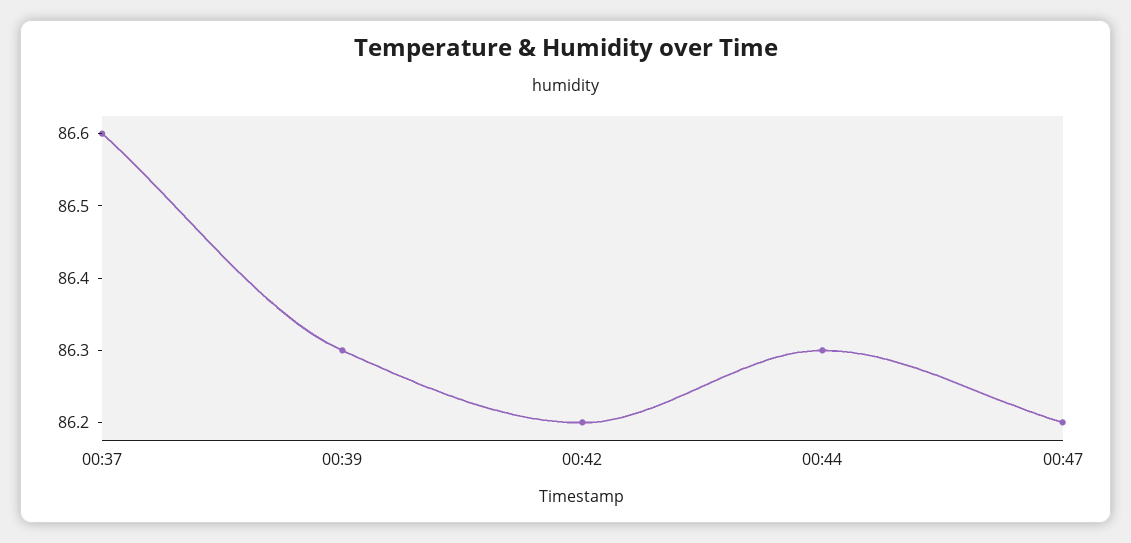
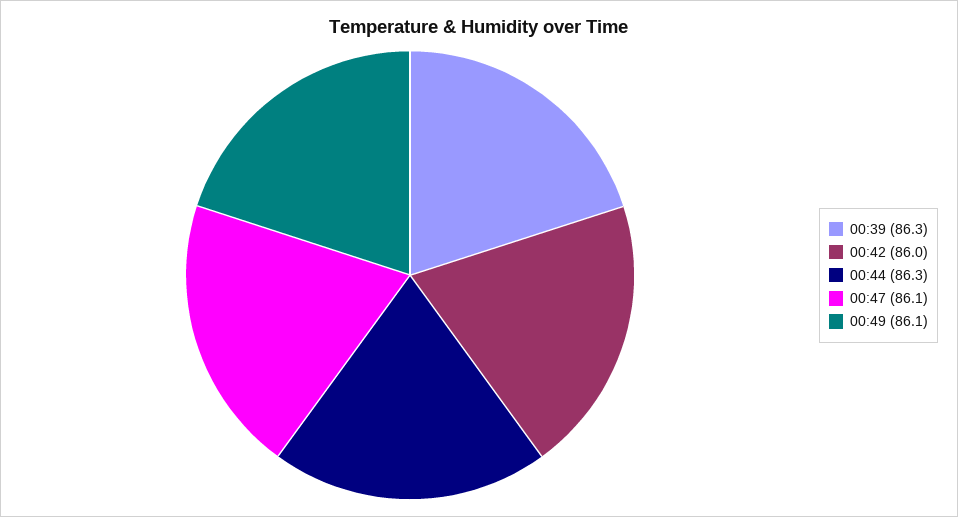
00:37: 86.6 -> none
00:42: 86.2 -> 86
00:47: 86.2 -> 86.1
00:49: none -> 86.1

